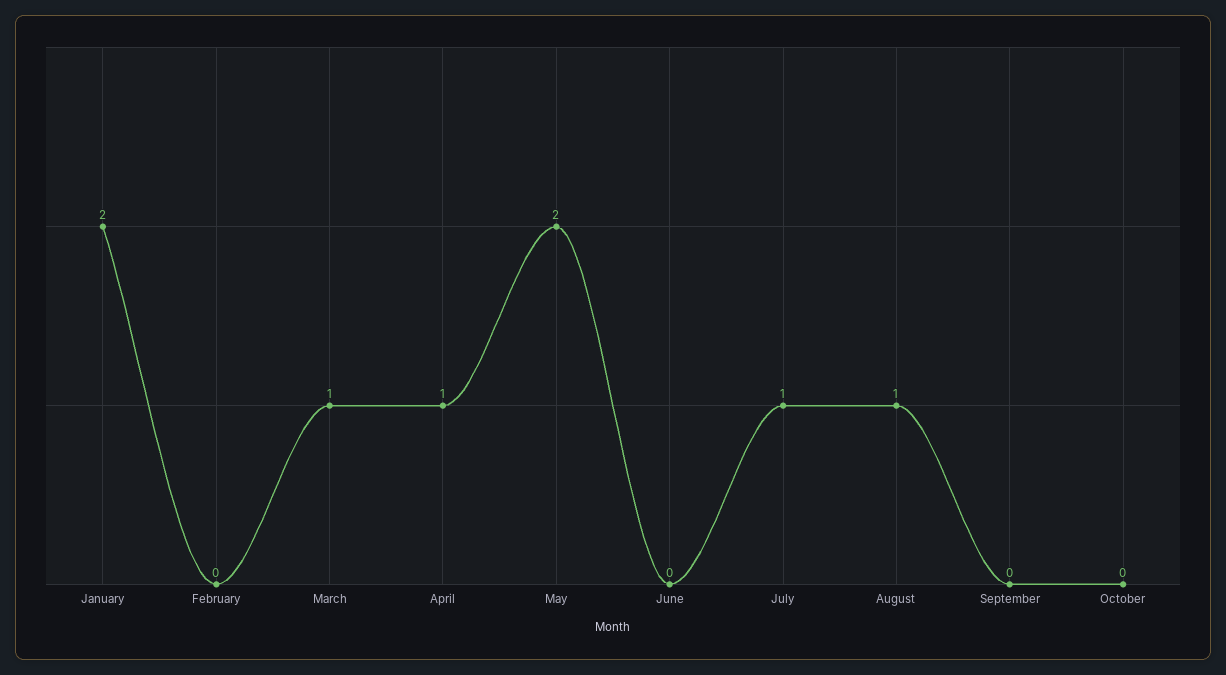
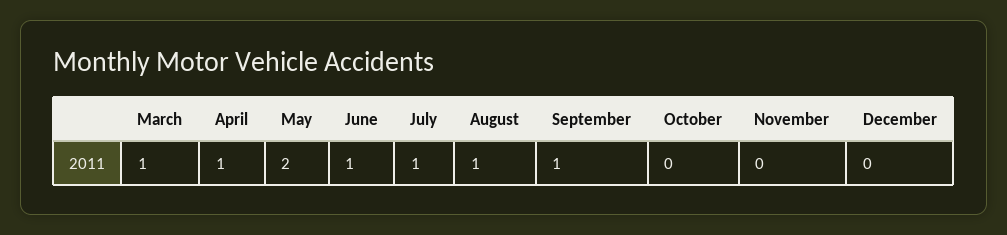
January: 2 -> none
February: 0 -> none
June: 0 -> 1
September: 0 -> 1
November: none -> 0
December: none -> 0

